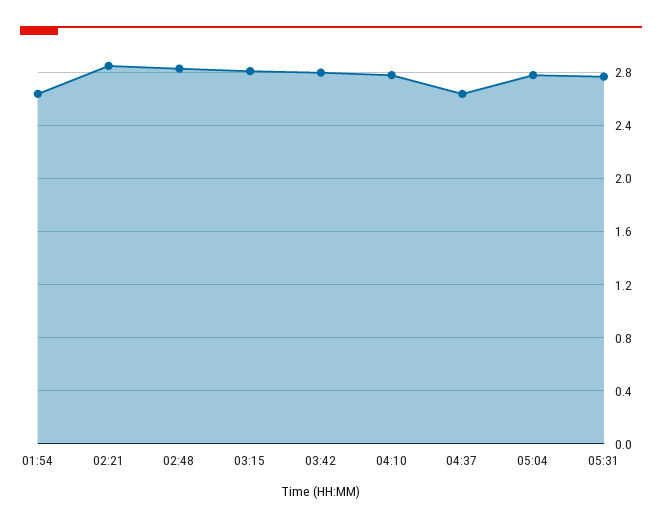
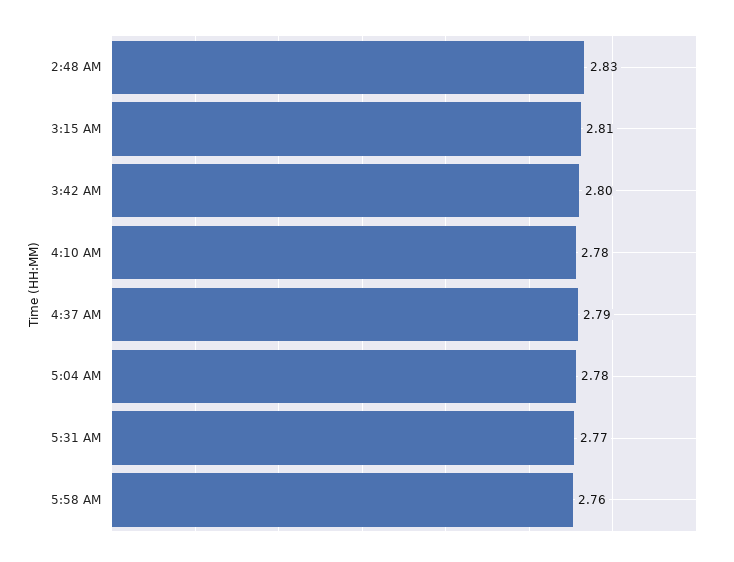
01:54: 2.65 -> none
02:21: 2.85 -> none
04:37: 2.65 -> 2.79
5:58 AM: none -> 2.76

